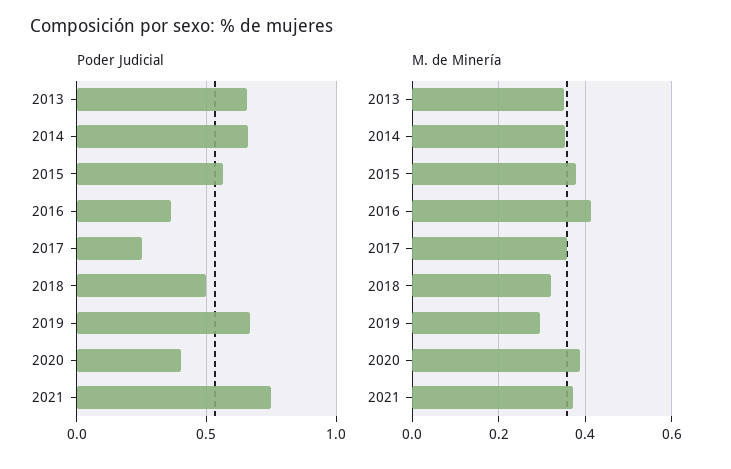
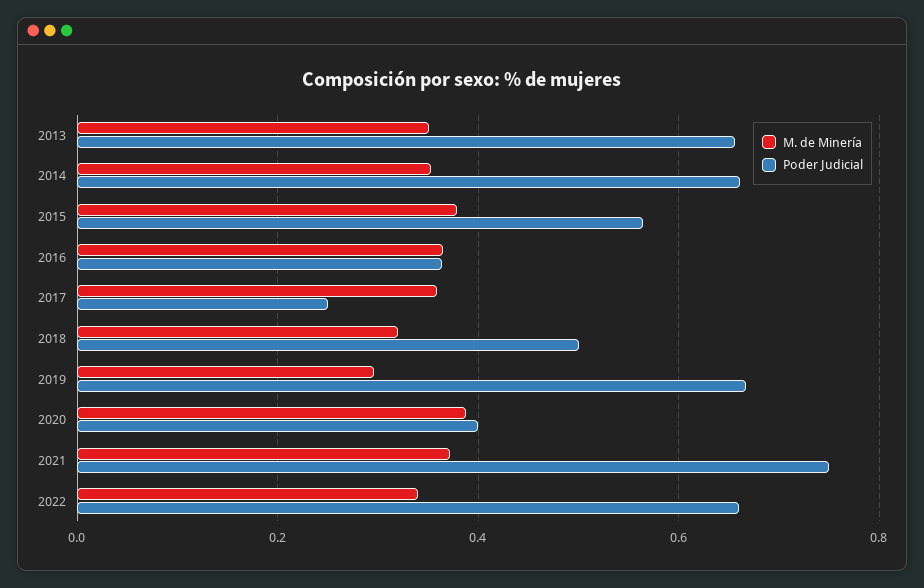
M. de Minería, 2016: 0.42 -> 0.36
M. de Minería, 2022: none -> 0.34
Poder Judicial, 2022: none -> 0.66

